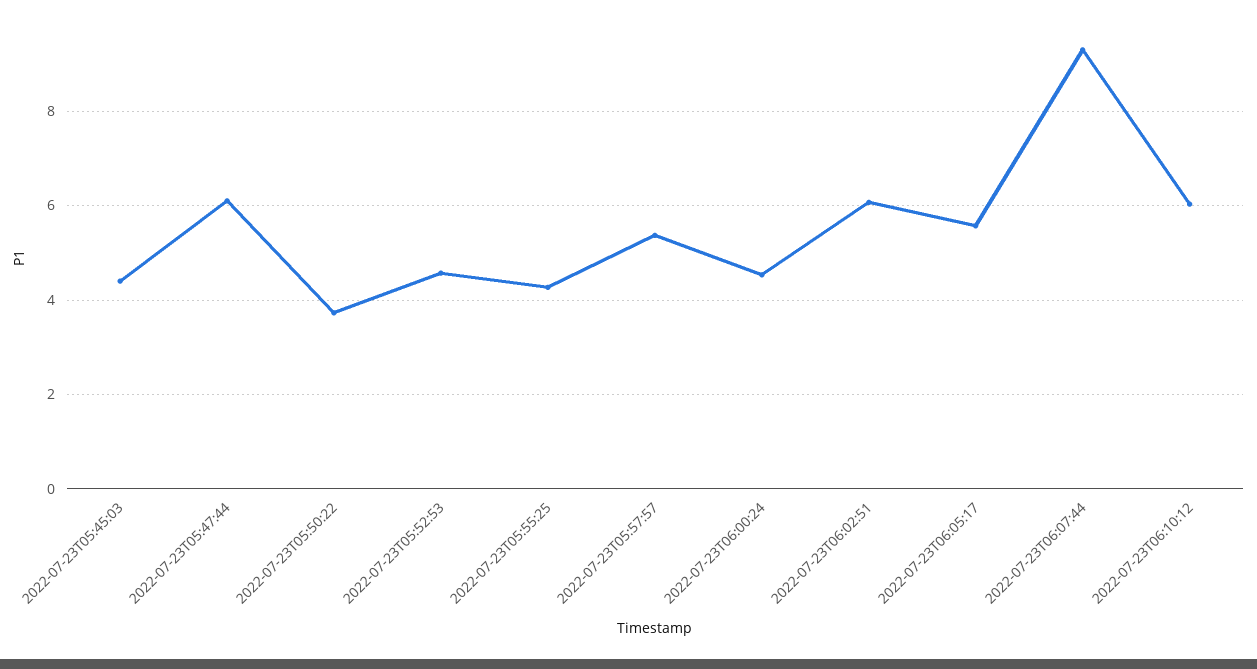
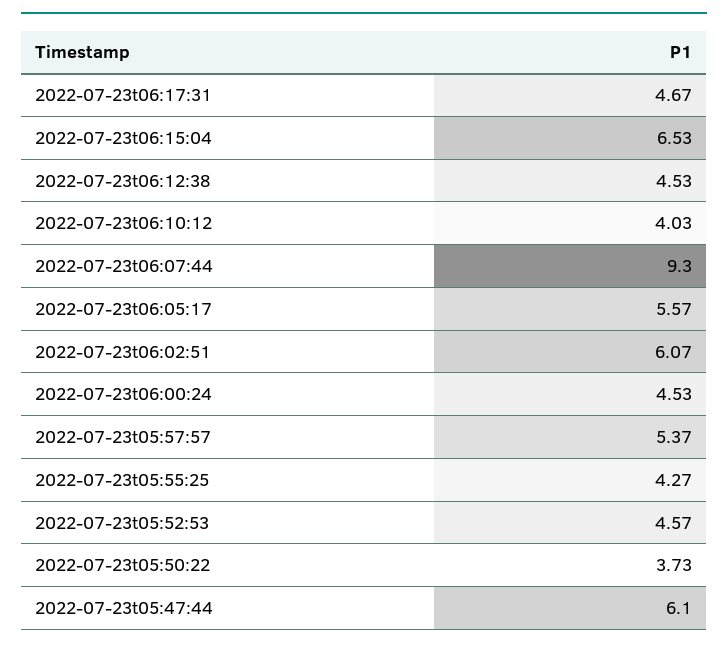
2022-07-23T05:45:03: 4.4 -> none
2022-07-23T06:10:12: 6 -> 4.03
2022-07-23t06:17:31: none -> 4.67
2022-07-23t06:15:04: none -> 6.53
2022-07-23t06:12:38: none -> 4.53

